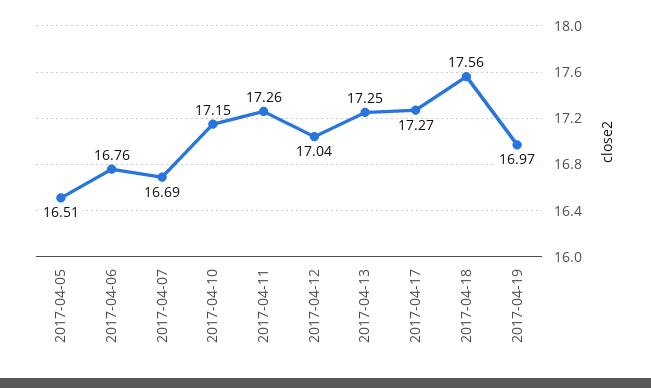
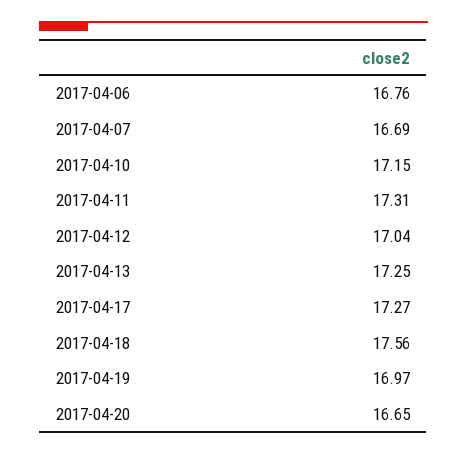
2017-04-05: 16.51 -> none
2017-04-11: 17.26 -> 17.31
2017-04-20: none -> 16.65

